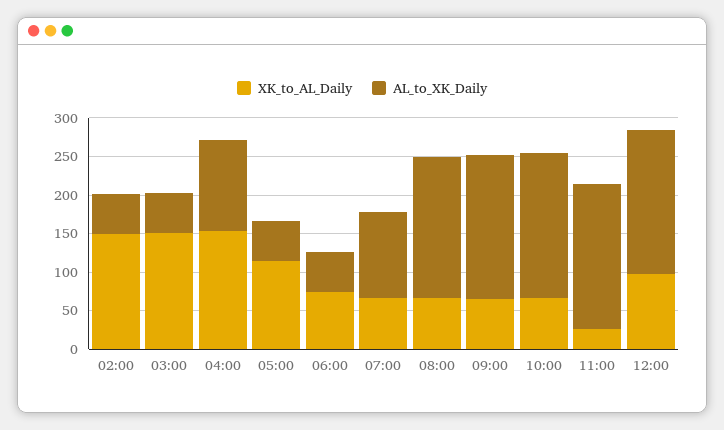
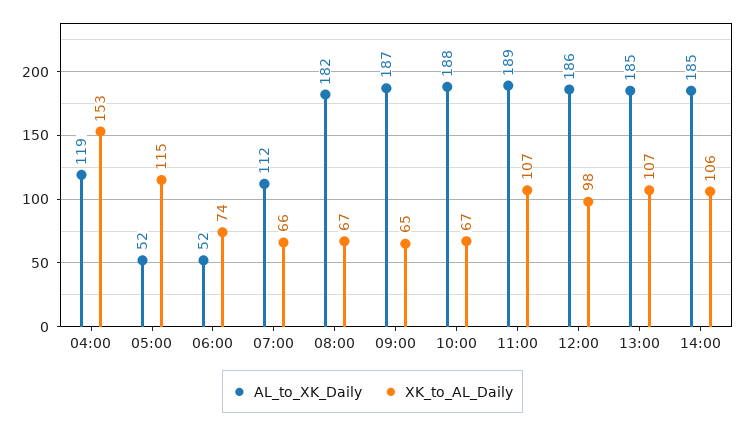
XK_to_AL_Daily, 02:00: 150 -> none
AL_to_XK_Daily, 02:00: 50 -> none
XK_to_AL_Daily, 03:00: 150 -> none
AL_to_XK_Daily, 03:00: 50 -> none
XK_to_AL_Daily, 11:00: 25 -> 107
AL_to_XK_Daily, 13:00: none -> 185
XK_to_AL_Daily, 13:00: none -> 107
AL_to_XK_Daily, 14:00: none -> 185
XK_to_AL_Daily, 14:00: none -> 106

